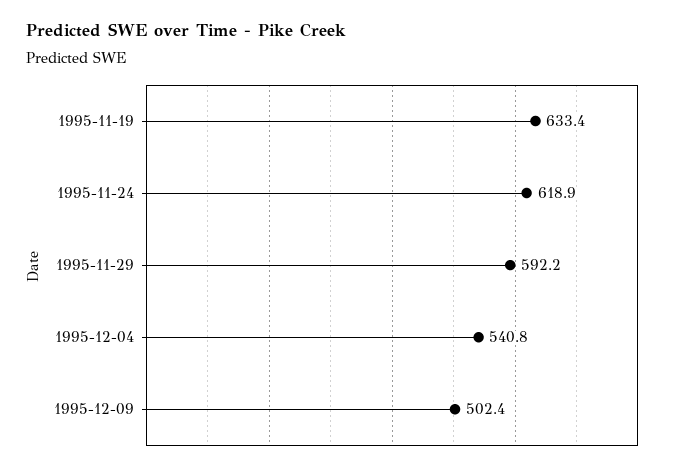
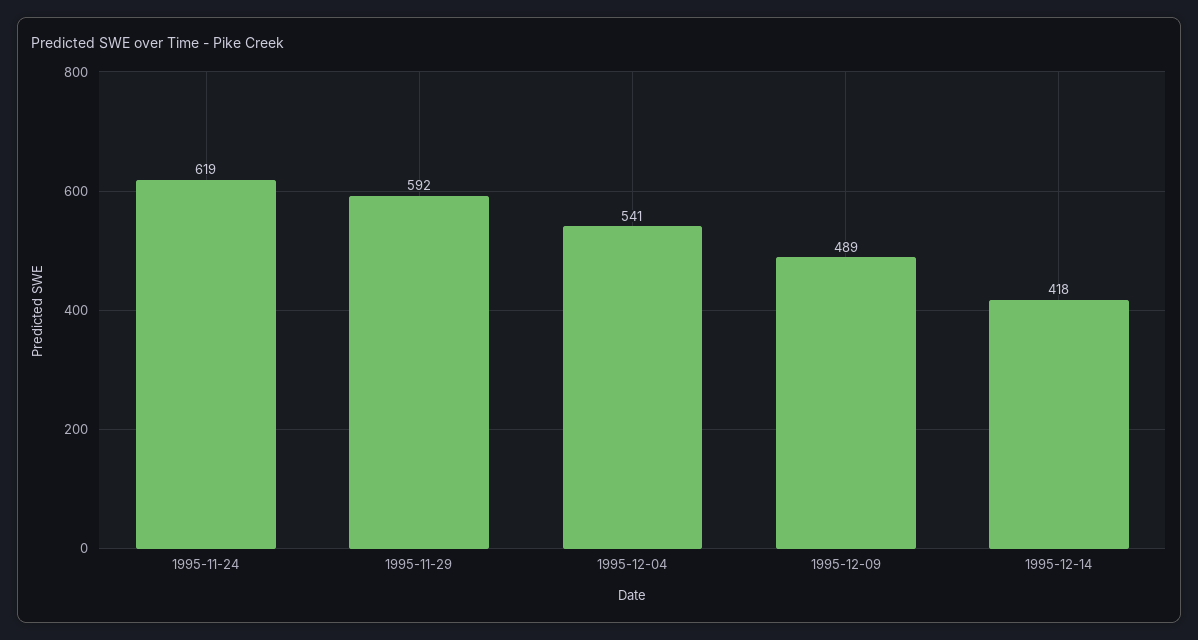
1995-11-19: 633.4 -> none
1995-12-09: 502.4 -> 489
1995-12-14: none -> 418

